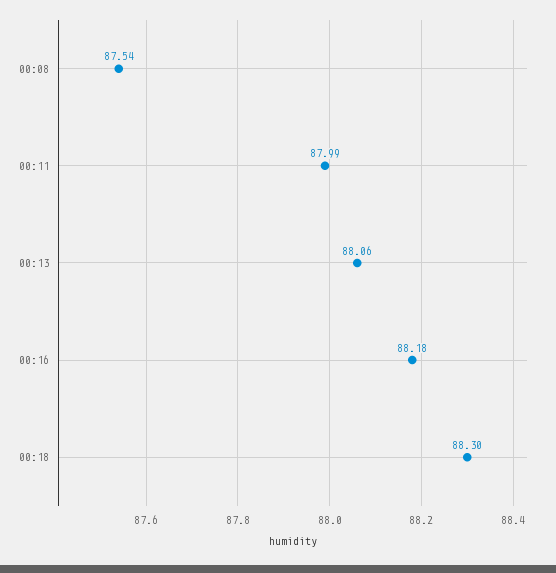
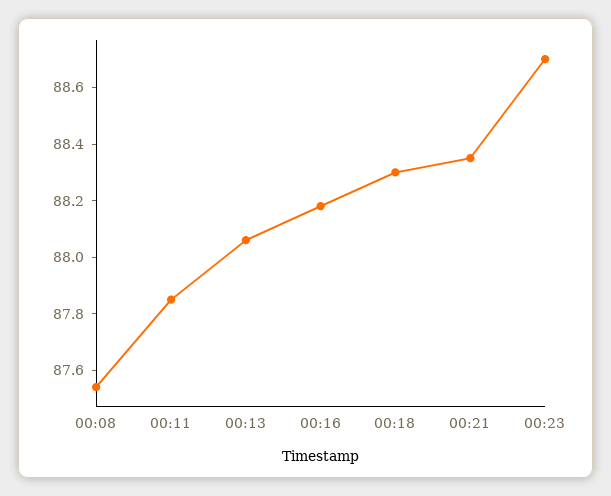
00:11: 87.99 -> 87.85
00:21: none -> 88.35
00:23: none -> 88.7

